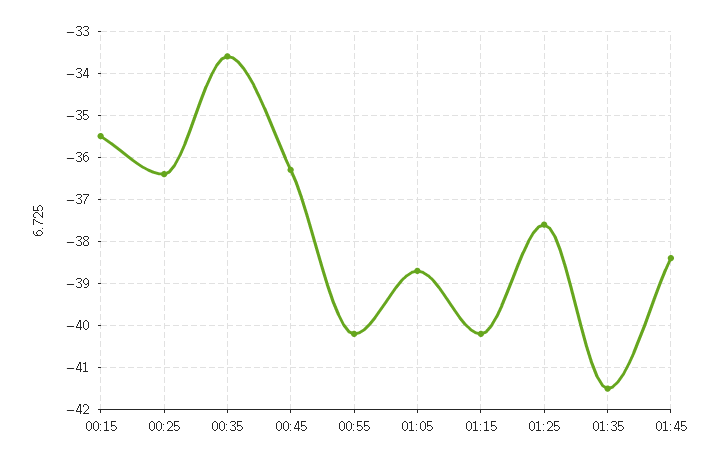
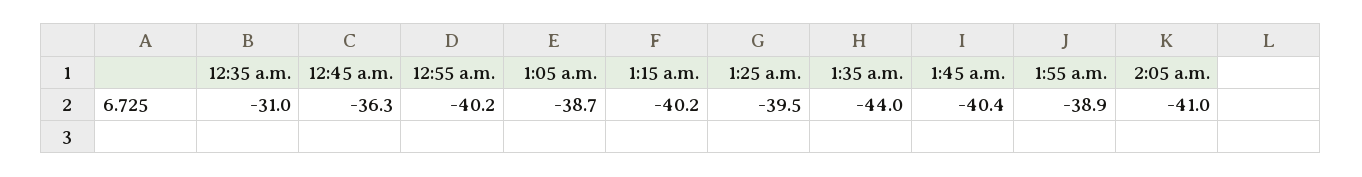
00:15: -35.5 -> none
00:25: -36.5 -> none
00:35: -33.5 -> -31
01:25: -37.5 -> -39.5
01:35: -41.5 -> -44
01:45: -38.5 -> -40.4
1:55 a.m.: none -> -38.9
2:05 a.m.: none -> -41

